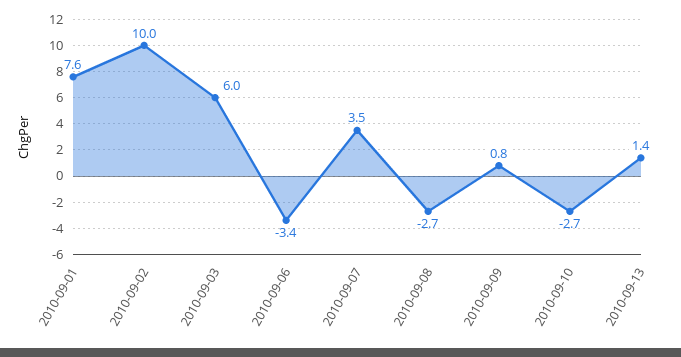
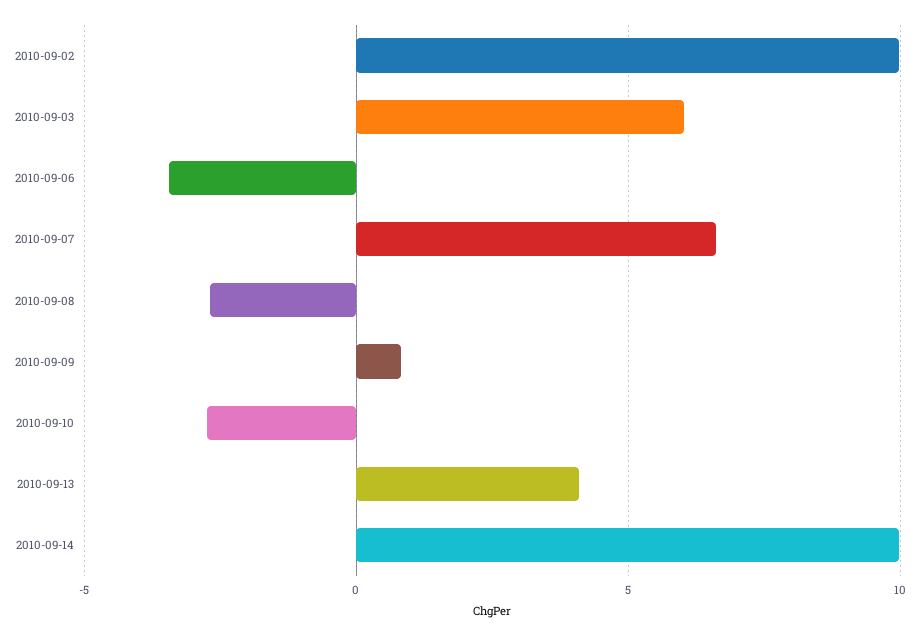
2010-09-01: 7.6 -> none
2010-09-07: 3.5 -> 6.5
2010-09-13: 1.4 -> 4
2010-09-14: none -> 10

